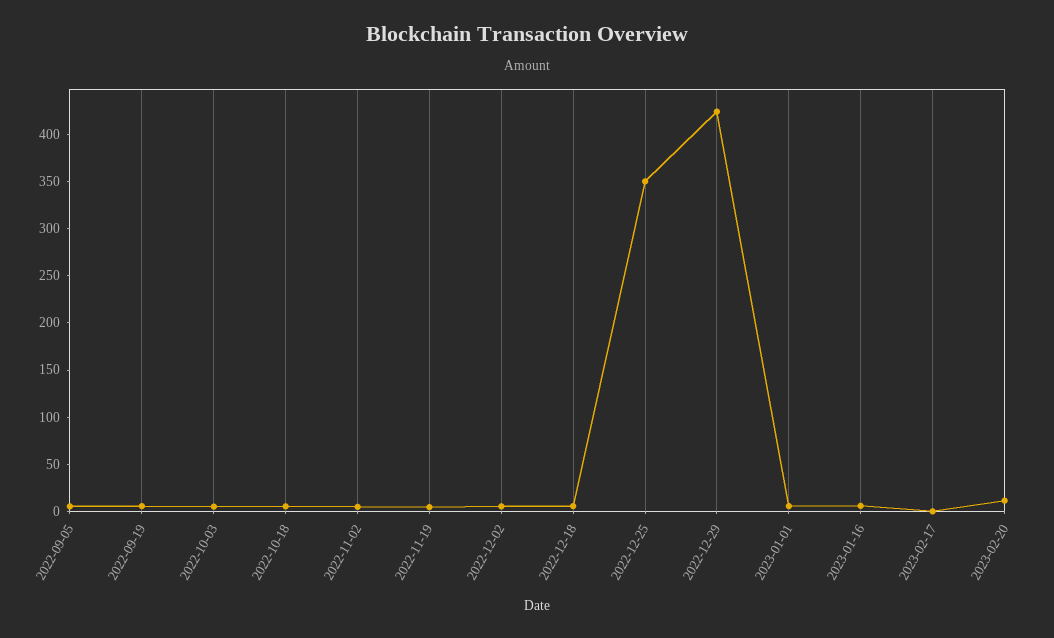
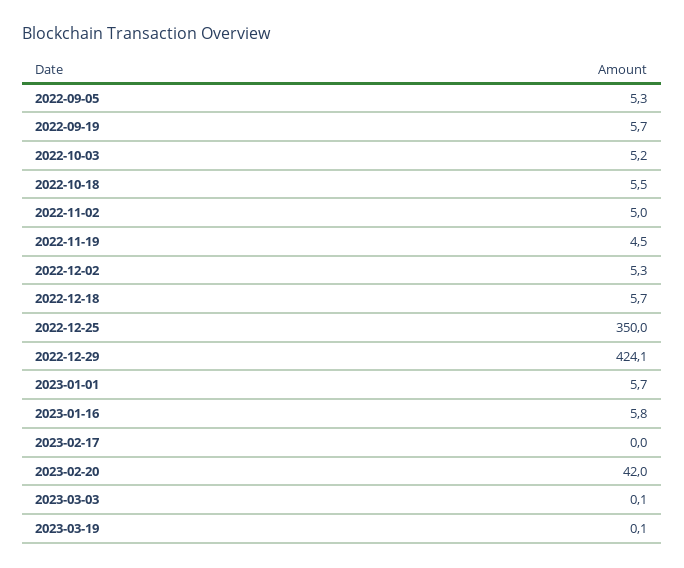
2023-02-20: 10 -> 42
2023-03-03: none -> 0.1
2023-03-19: none -> 0.1

